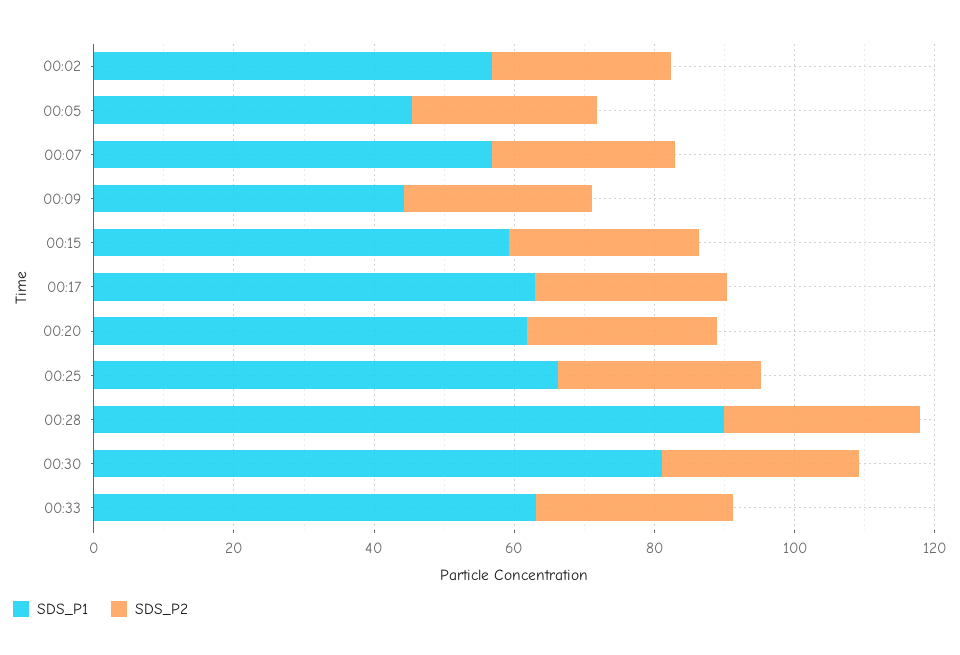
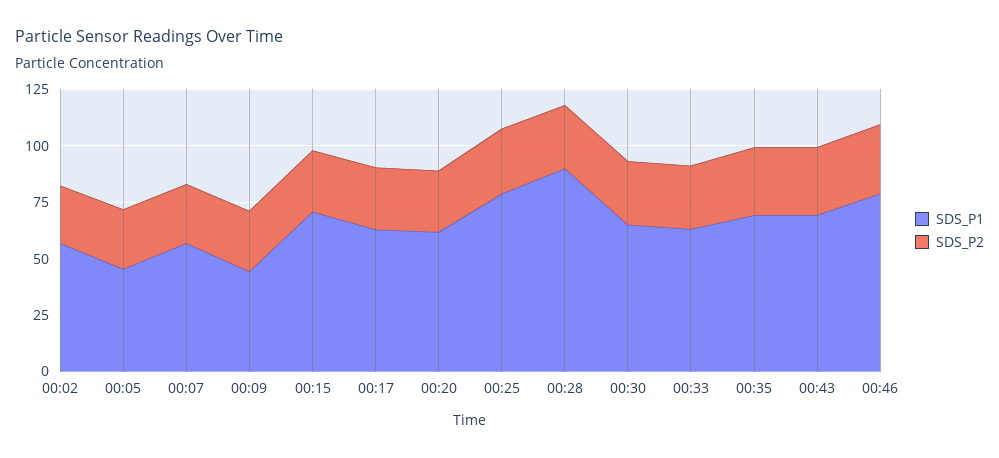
SDS_P1, 00:15: 60 -> 70
SDS_P1, 00:25: 65 -> 80
SDS_P1, 00:30: 80 -> 65
SDS_P1, 00:35: none -> 70
SDS_P2, 00:35: none -> 30
SDS_P1, 00:43: none -> 70
SDS_P2, 00:43: none -> 30
SDS_P1, 00:46: none -> 80
SDS_P2, 00:46: none -> 30

